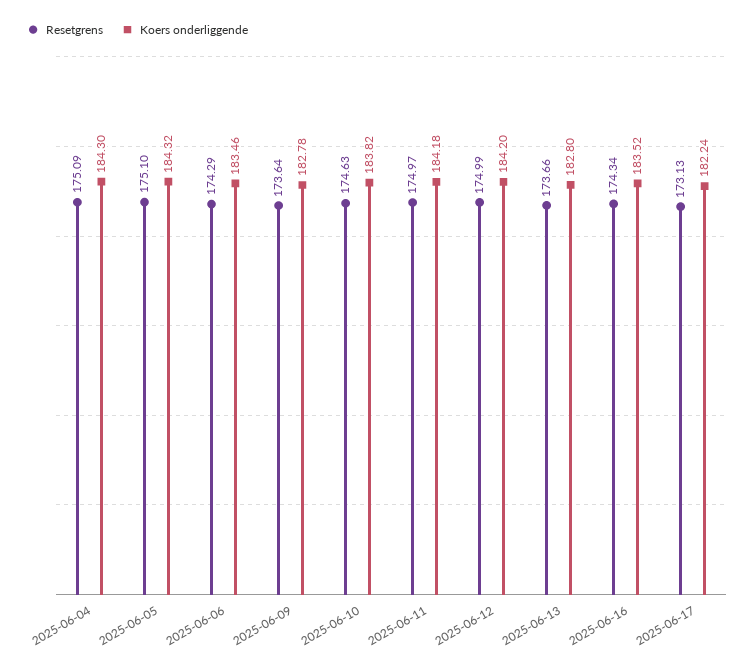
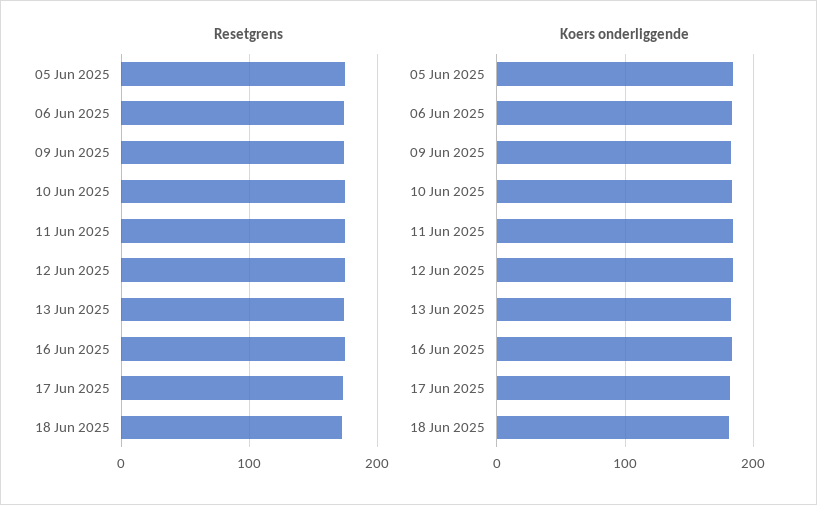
Resetgrens, 2025-06-04: 175.09 -> none
Koers onderliggende, 2025-06-04: 184.3 -> none
Resetgrens, 18 Jun 2025: none -> 170
Koers onderliggende, 18 Jun 2025: none -> 180

